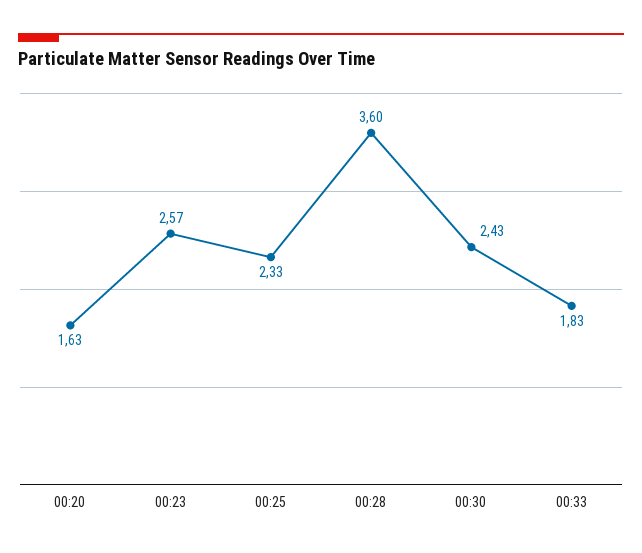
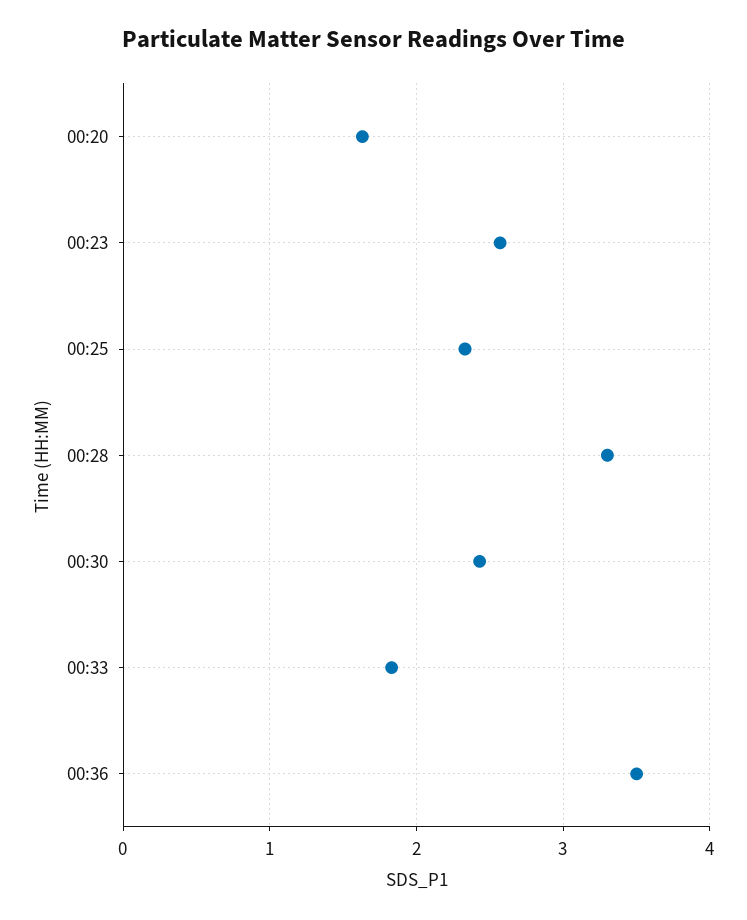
00:28: 3.6 -> 3.3
00:36: none -> 3.5

